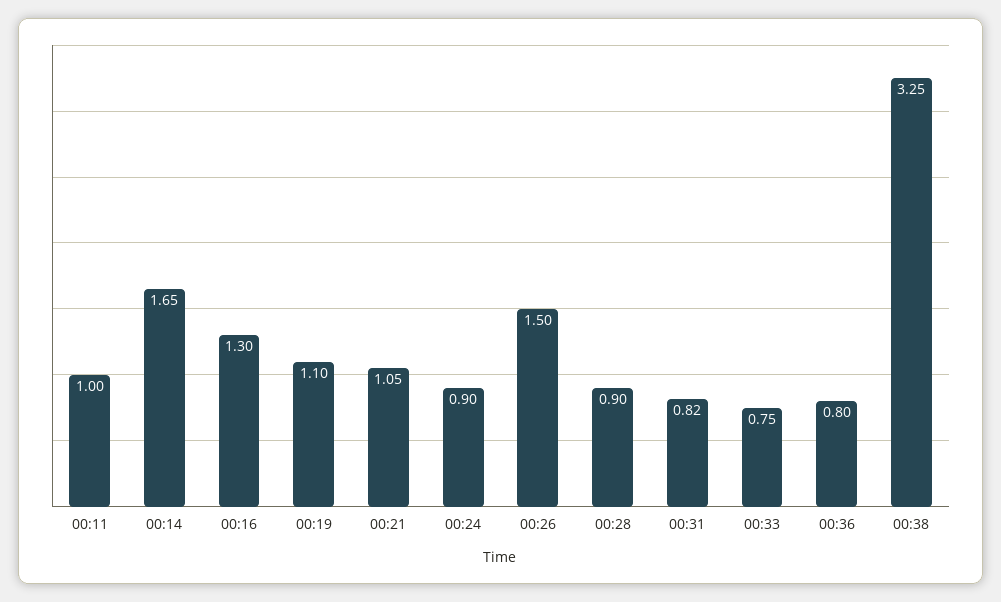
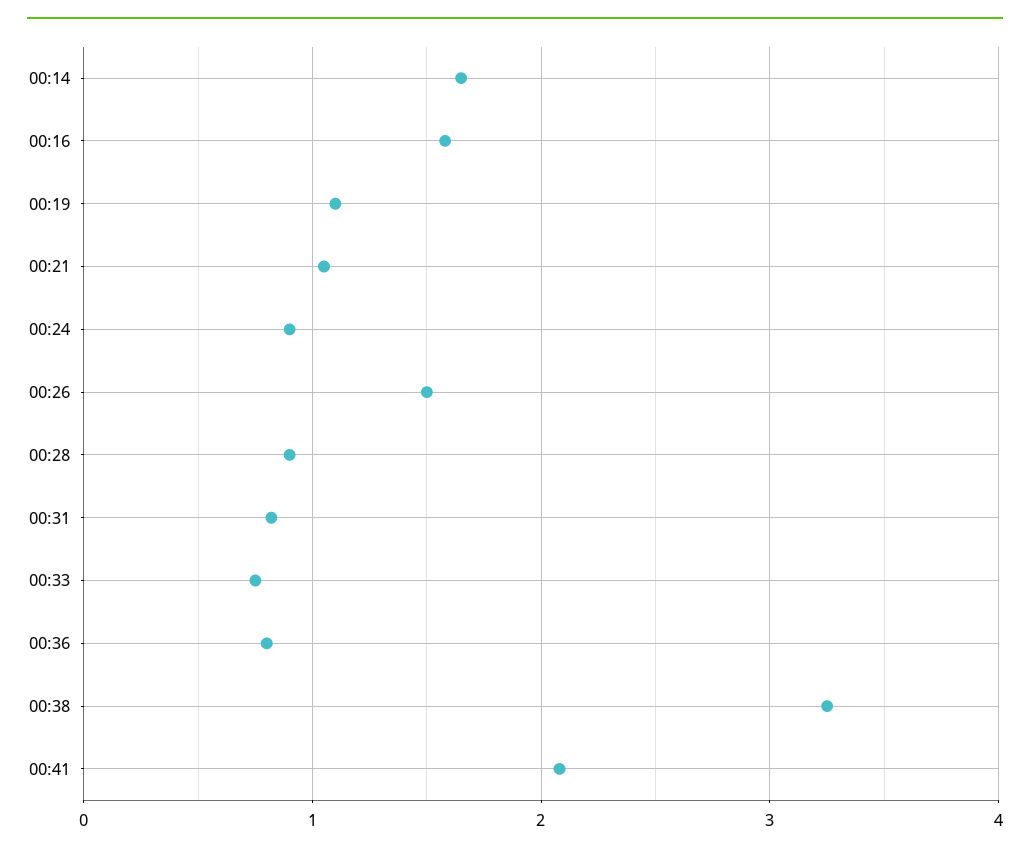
00:11: 1 -> none
00:16: 1.3 -> 1.6
00:41: none -> 2.1

